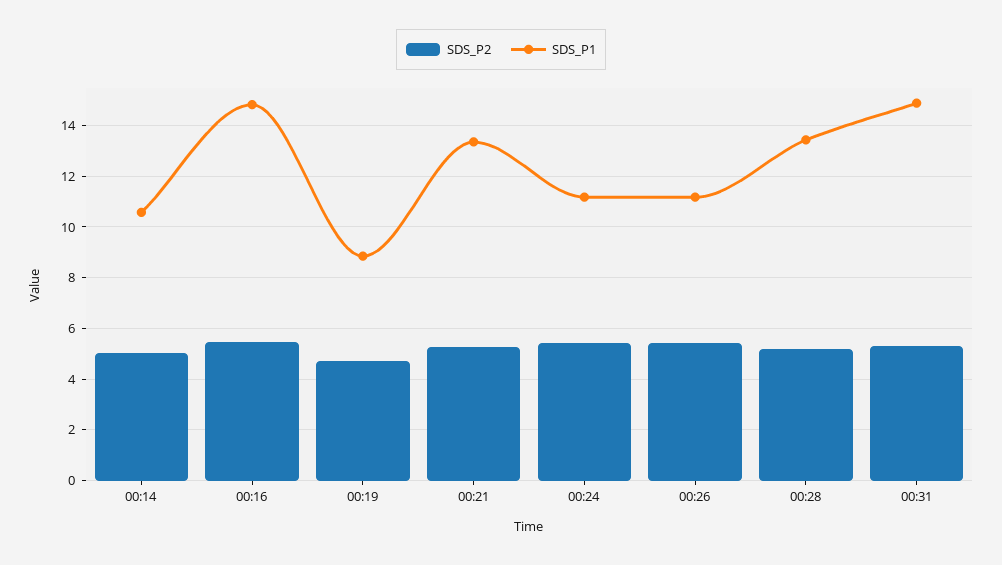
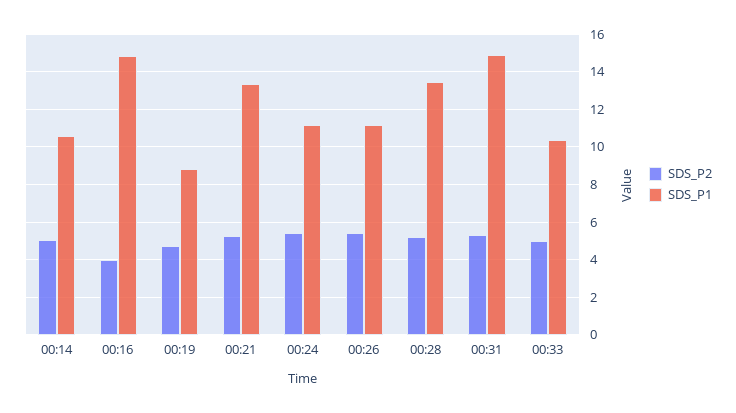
SDS_P2, 00:16: 5.5 -> 4
SDS_P2, 00:33: none -> 5
SDS_P1, 00:33: none -> 10.5

